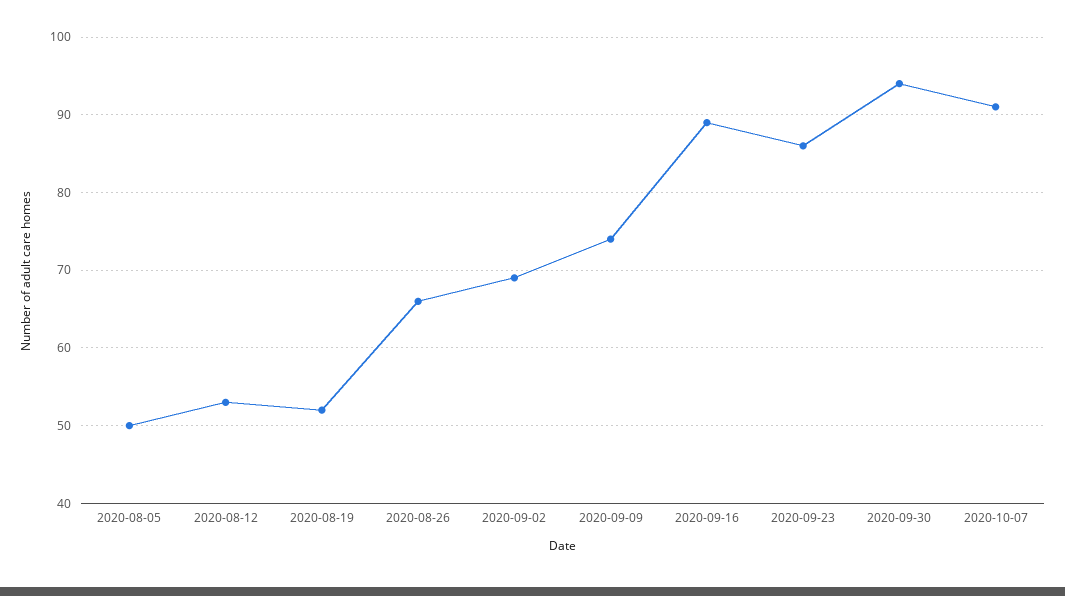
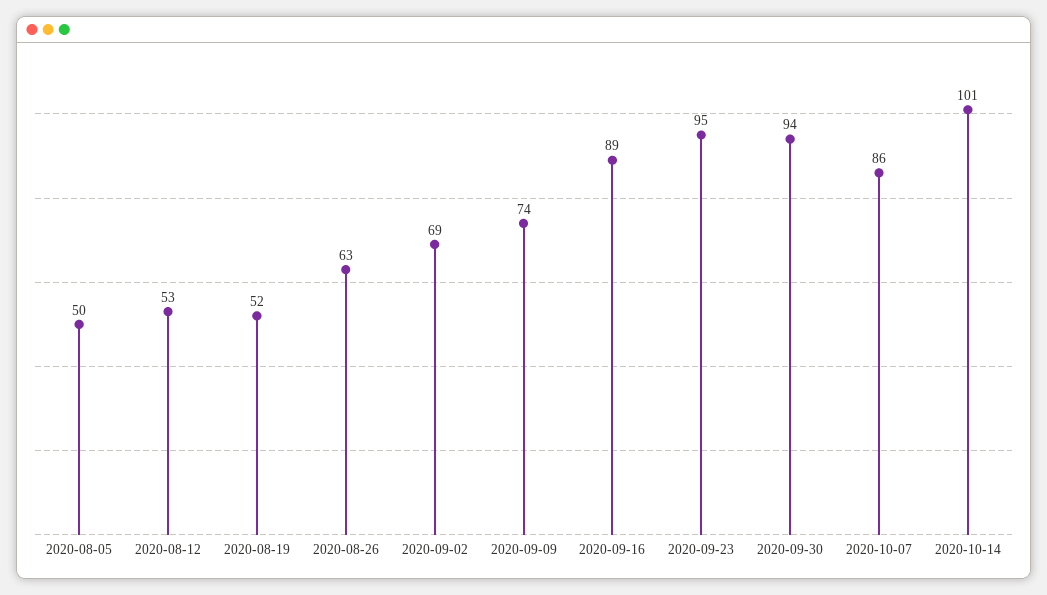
2020-08-26: 66 -> 63
2020-09-23: 86 -> 95
2020-10-07: 91 -> 86
2020-10-14: none -> 101

